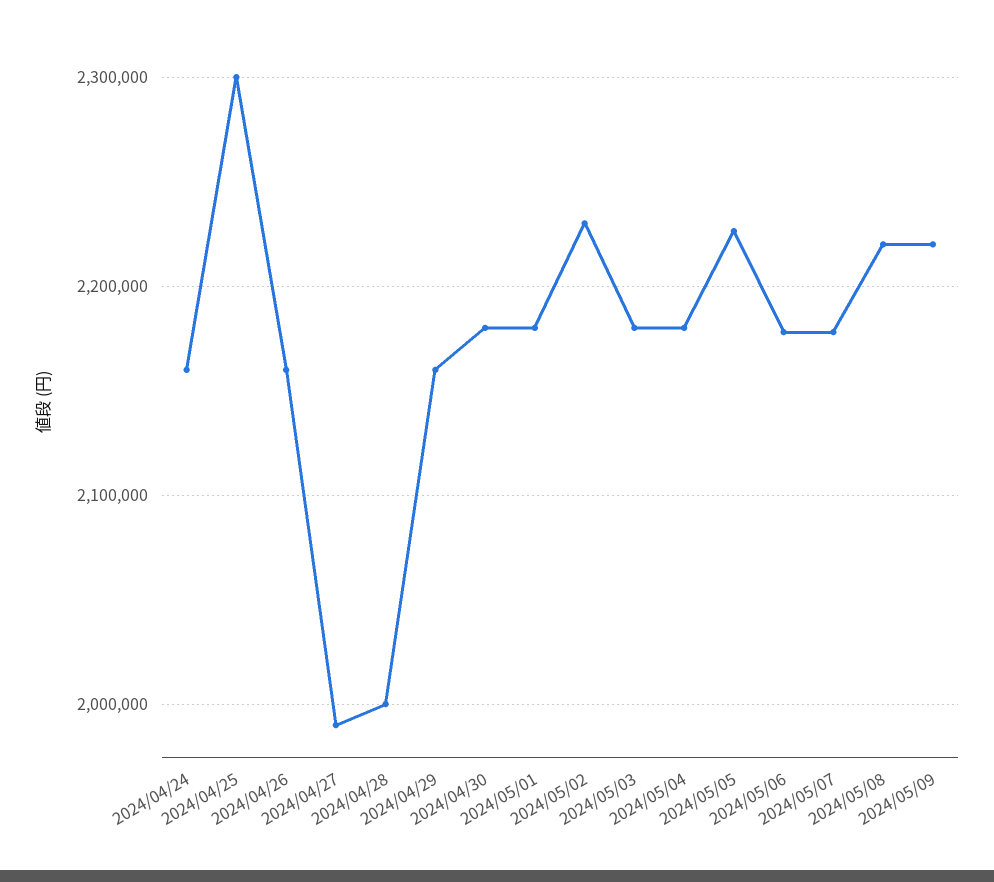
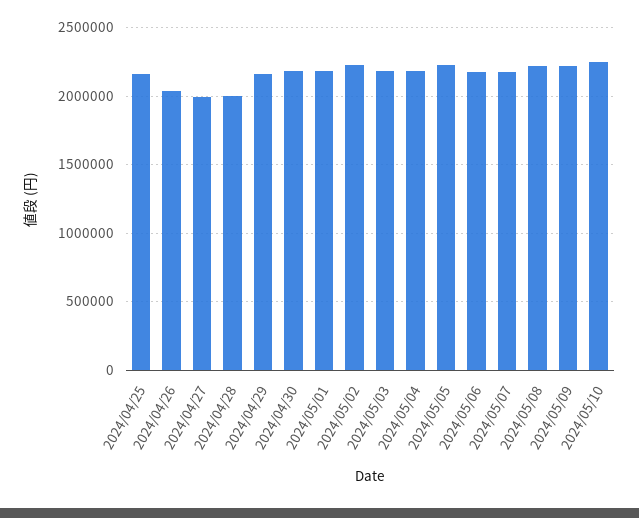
2024/04/24: 2160000 -> none
2024/04/25: 2300000 -> 2150000
2024/04/26: 2160000 -> 2050000
2024/05/10: none -> 2250000

